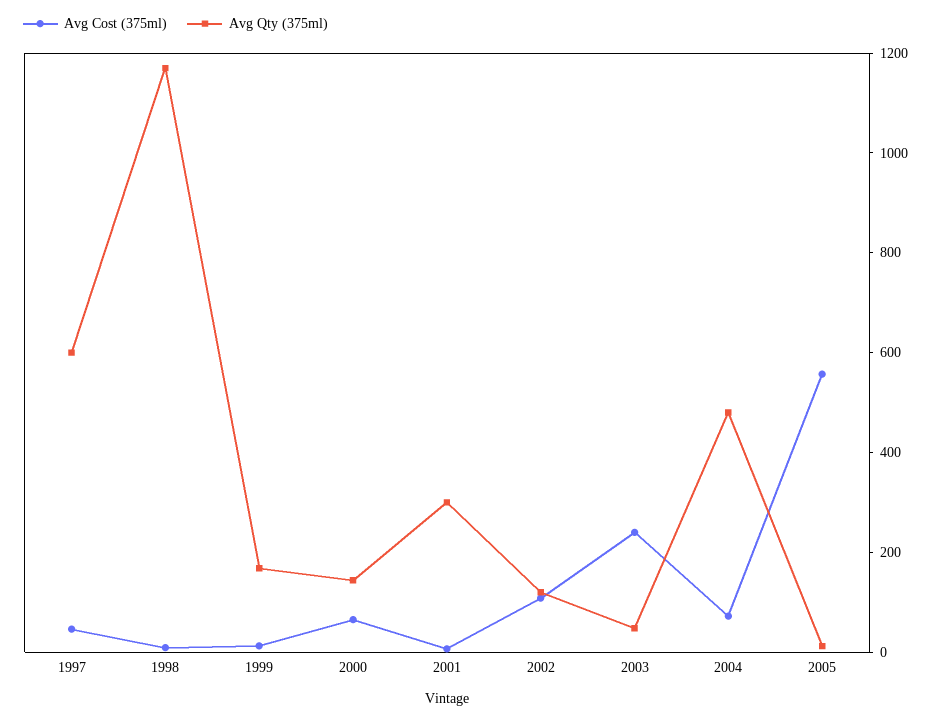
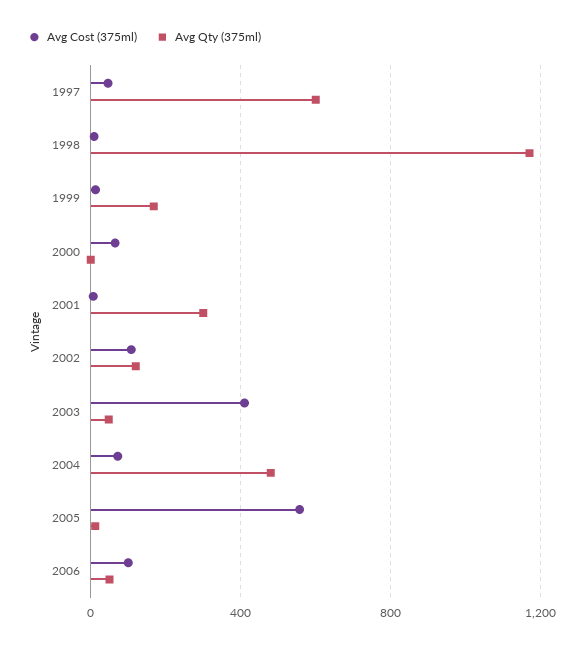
Avg Qty (375ml), 2000: 150 -> 0
Avg Cost (375ml), 2003: 250 -> 400
Avg Cost (375ml), 2006: none -> 100
Avg Qty (375ml), 2006: none -> 50

